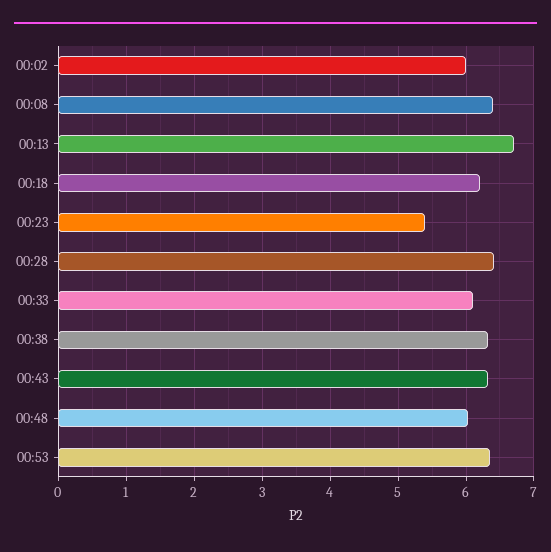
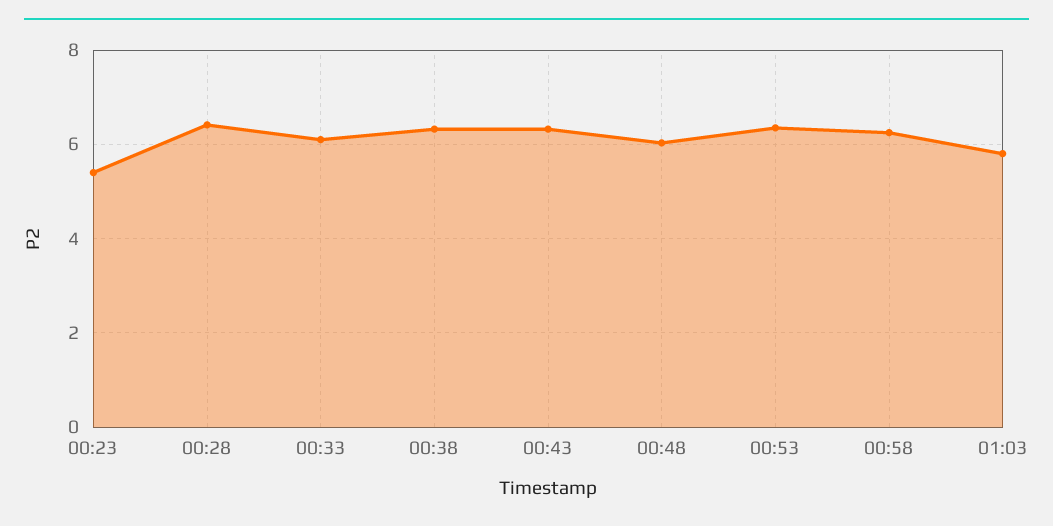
00:02: 6 -> none
00:08: 6.4 -> none
00:13: 6.7 -> none
00:18: 6.2 -> none
00:58: none -> 6.2
01:03: none -> 5.8

